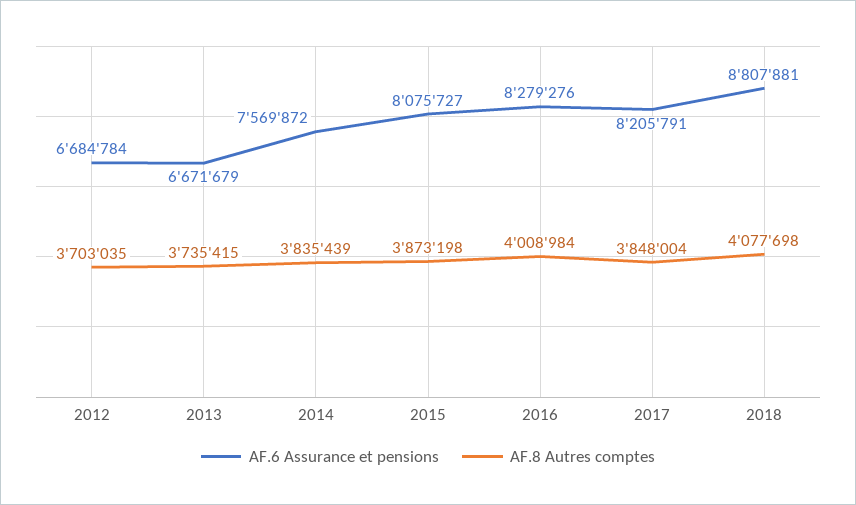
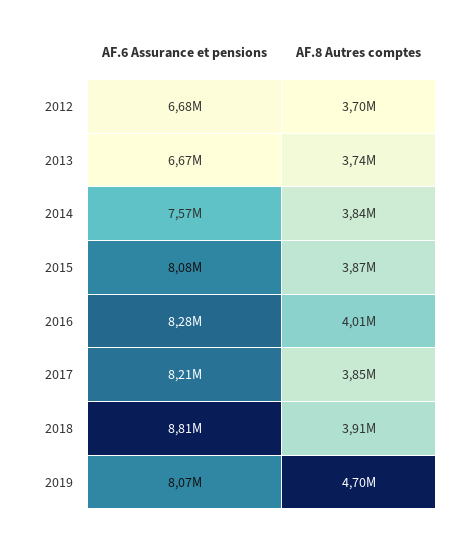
AF.8 Autres comptes, 2018: 4077698 -> 3910000
AF.6 Assurance et pensions, 2019: none -> 8070000
AF.8 Autres comptes, 2019: none -> 4700000

